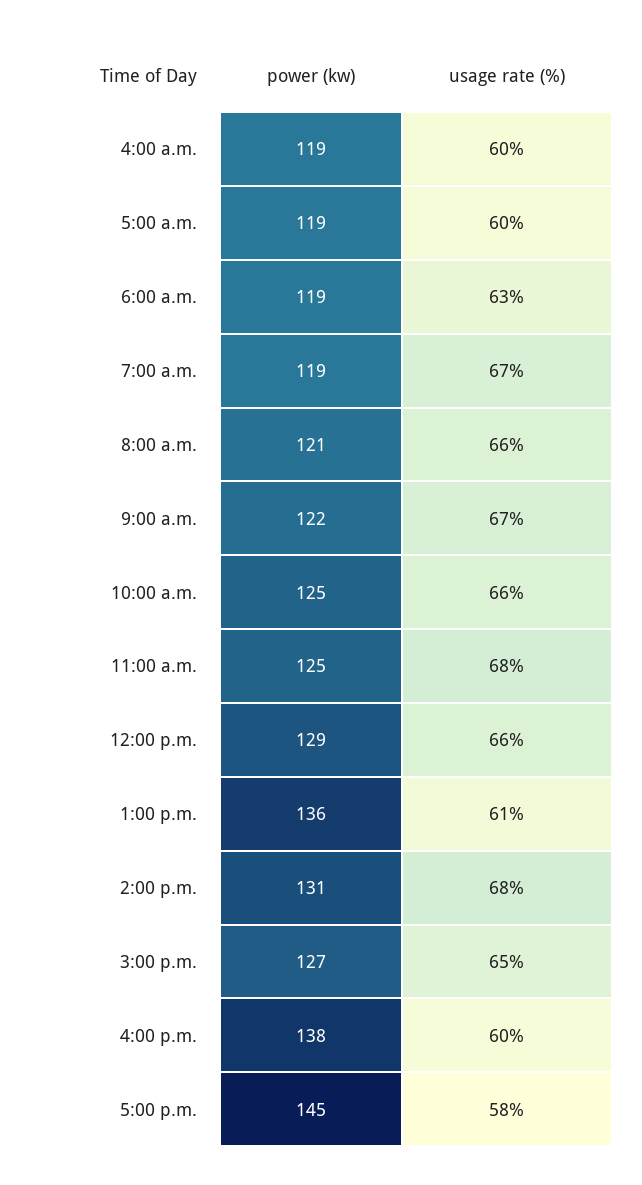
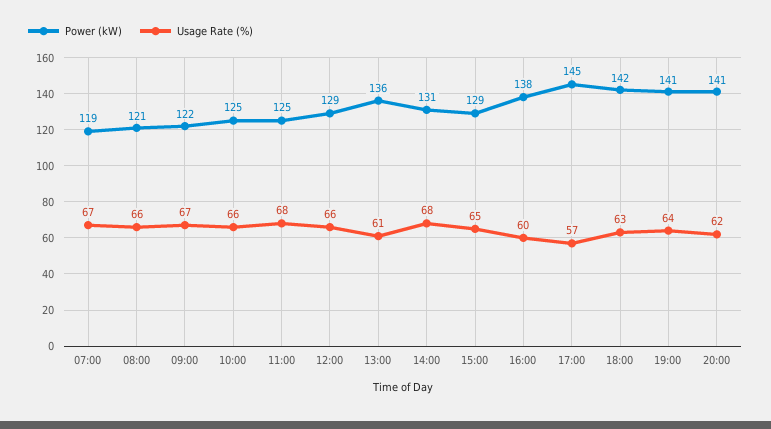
power (kw), 4:00 a.m.: 119 -> none
usage rate (%), 4:00 a.m.: 60 -> none
power (kw), 5:00 a.m.: 119 -> none
usage rate (%), 5:00 a.m.: 60 -> none
power (kw), 6:00 a.m.: 119 -> none
usage rate (%), 6:00 a.m.: 63 -> none
power (kw), 3:00 p.m.: 127 -> 129
usage rate (%), 5:00 p.m.: 58 -> 57
power (kw), 18:00: none -> 142
usage rate (%), 18:00: none -> 63
power (kw), 19:00: none -> 141
usage rate (%), 19:00: none -> 64
power (kw), 20:00: none -> 141
usage rate (%), 20:00: none -> 62

